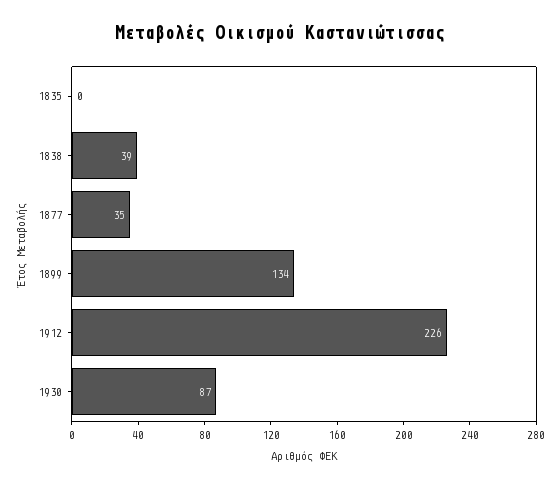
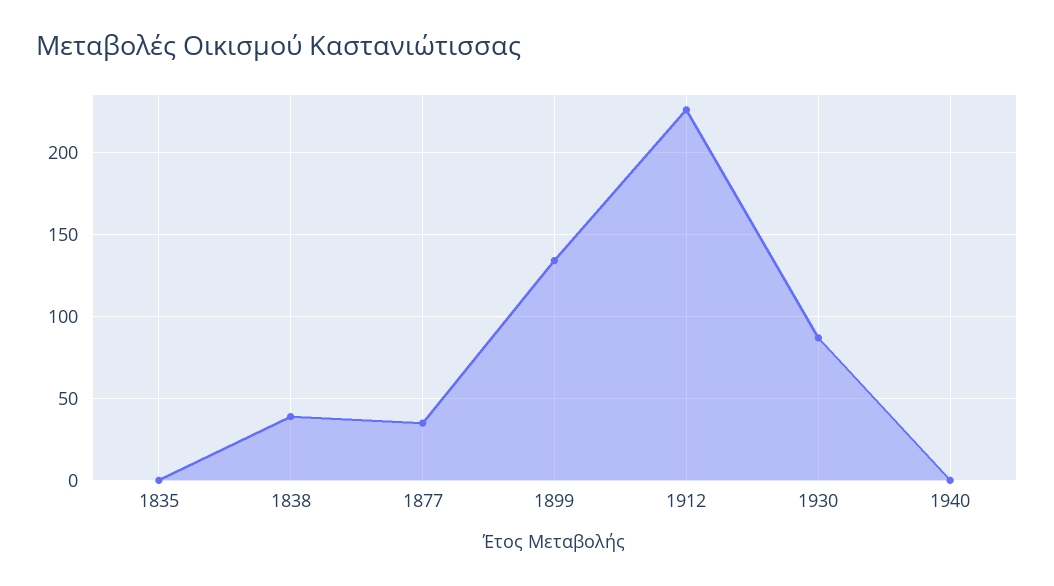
1940: none -> 0

